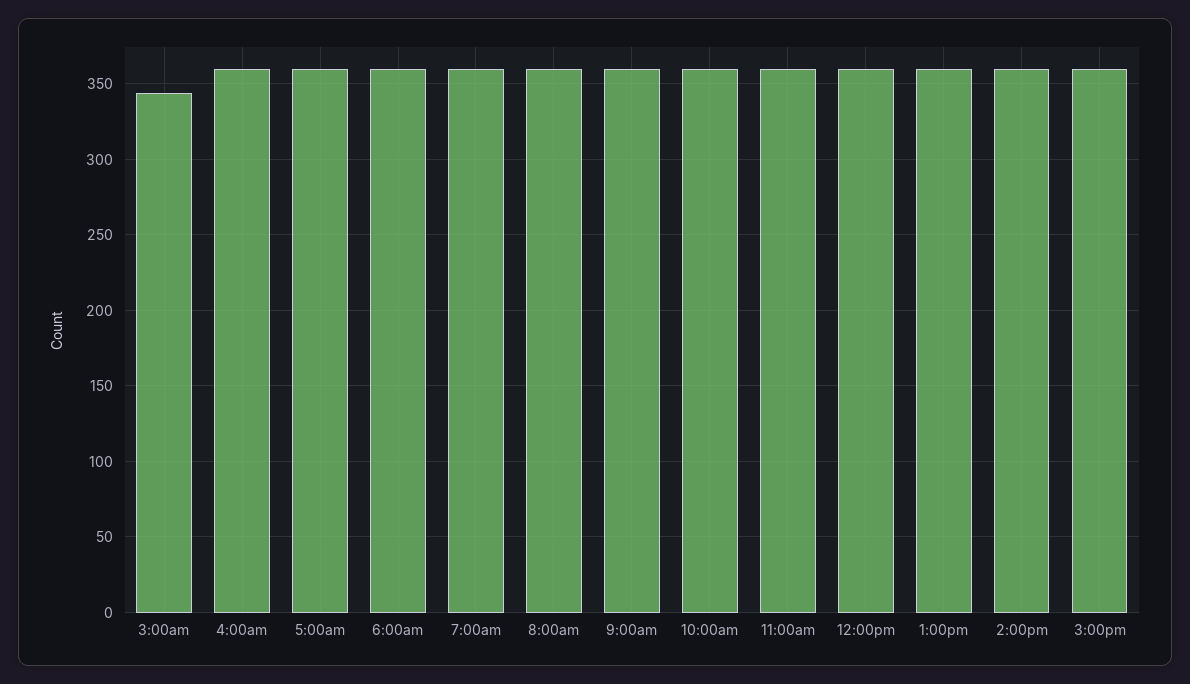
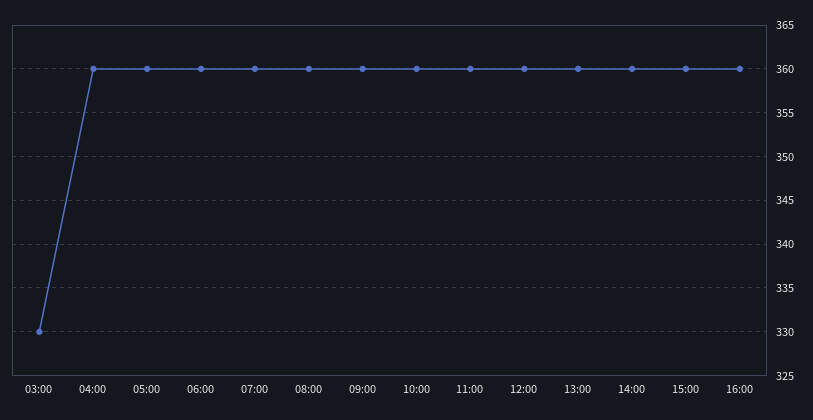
3:00am: 345 -> 330
16:00: none -> 360

